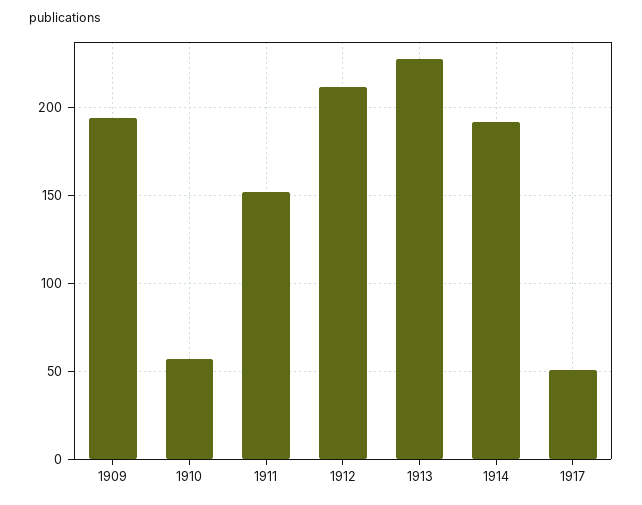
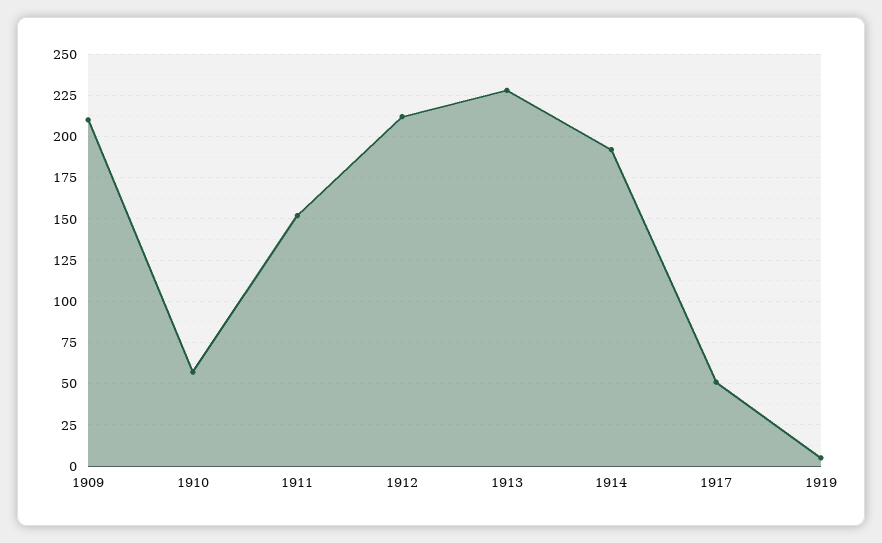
1909: 195 -> 210
1919: none -> 5

